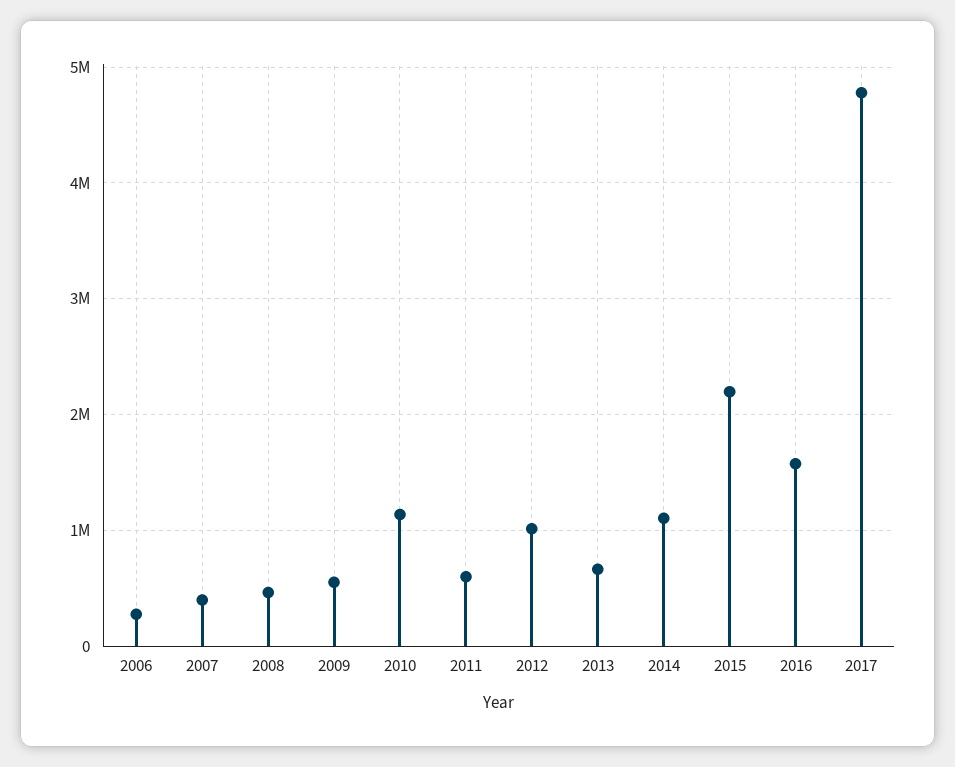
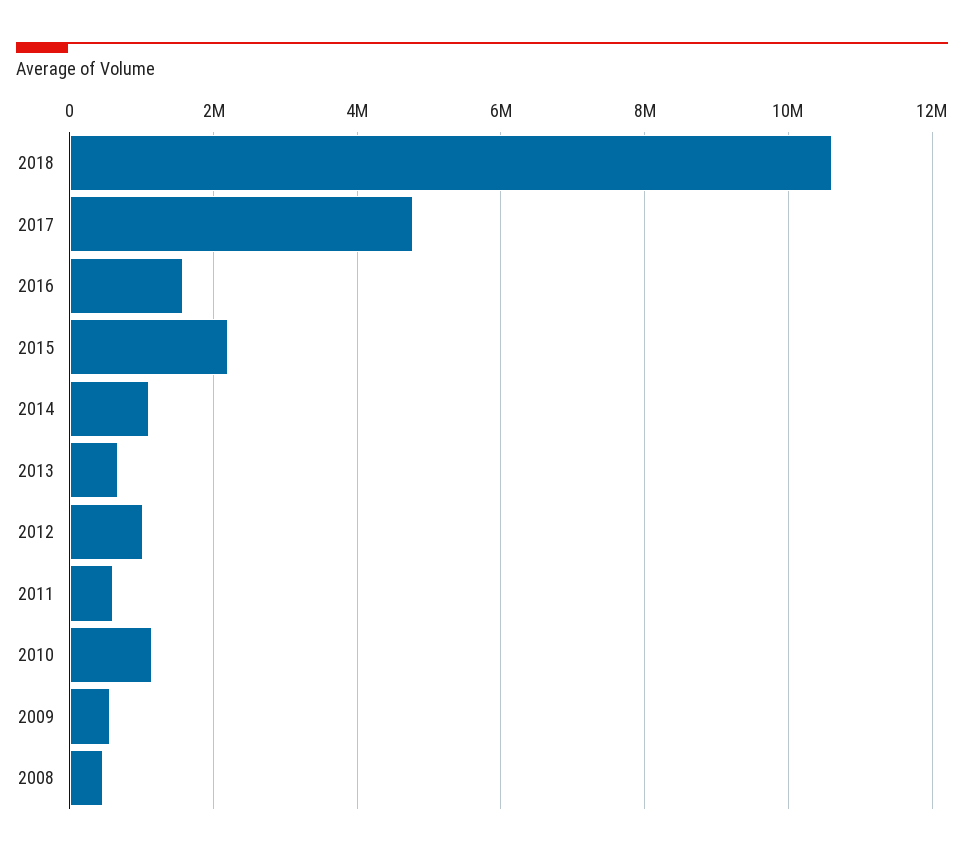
2006: 300000 -> none
2007: 400000 -> none
2018: none -> 10600000

